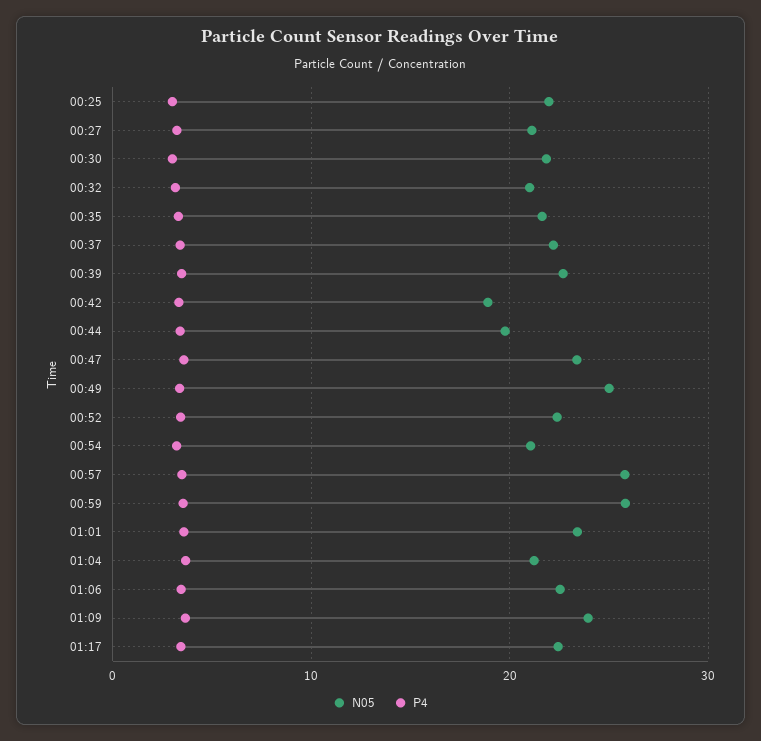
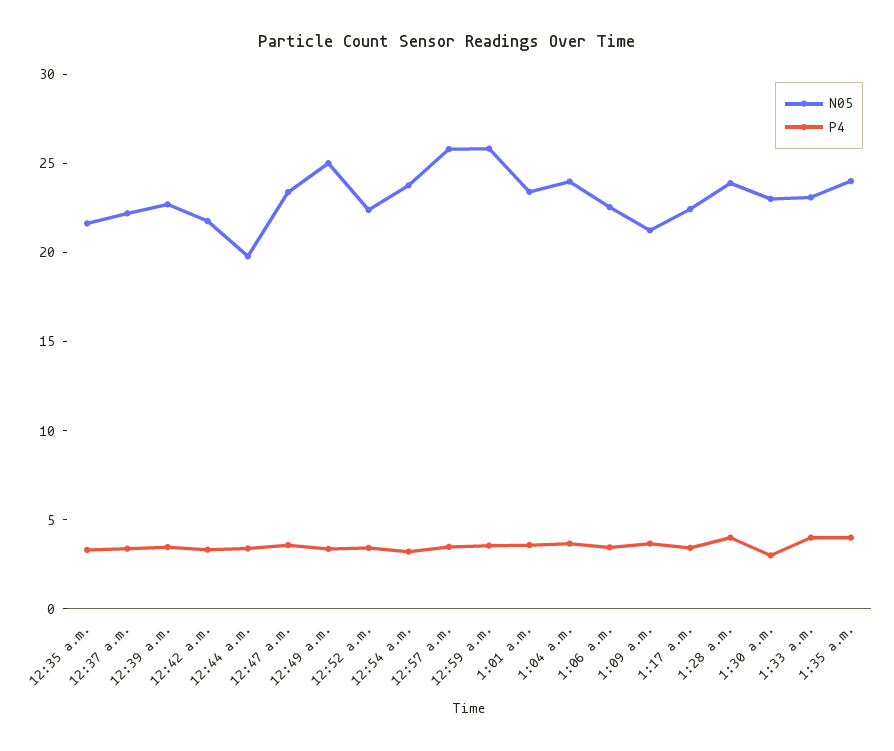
N05, 00:25: 22 -> none
P4, 00:25: 3 -> none
N05, 00:27: 21 -> none
P4, 00:27: 3 -> none
N05, 00:30: 22 -> none
P4, 00:30: 3 -> none
N05, 00:32: 21 -> none
P4, 00:32: 3 -> none
N05, 00:42: 19 -> 22
N05, 00:54: 21 -> 24
N05, 01:04: 21 -> 24
N05, 01:09: 24 -> 21
N05, 1:28 a.m.: none -> 24
P4, 1:28 a.m.: none -> 4
N05, 1:30 a.m.: none -> 23
P4, 1:30 a.m.: none -> 3
N05, 1:33 a.m.: none -> 23
P4, 1:33 a.m.: none -> 4
N05, 1:35 a.m.: none -> 24
P4, 1:35 a.m.: none -> 4

